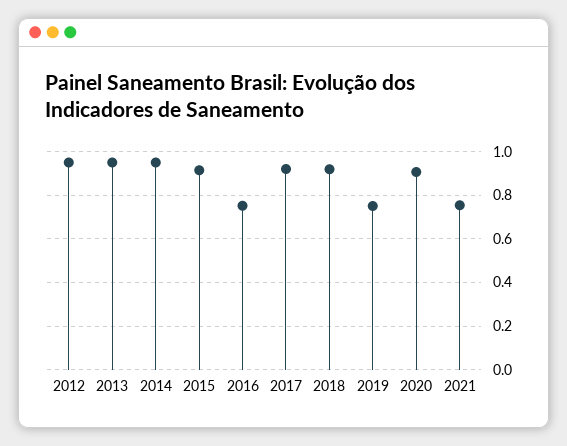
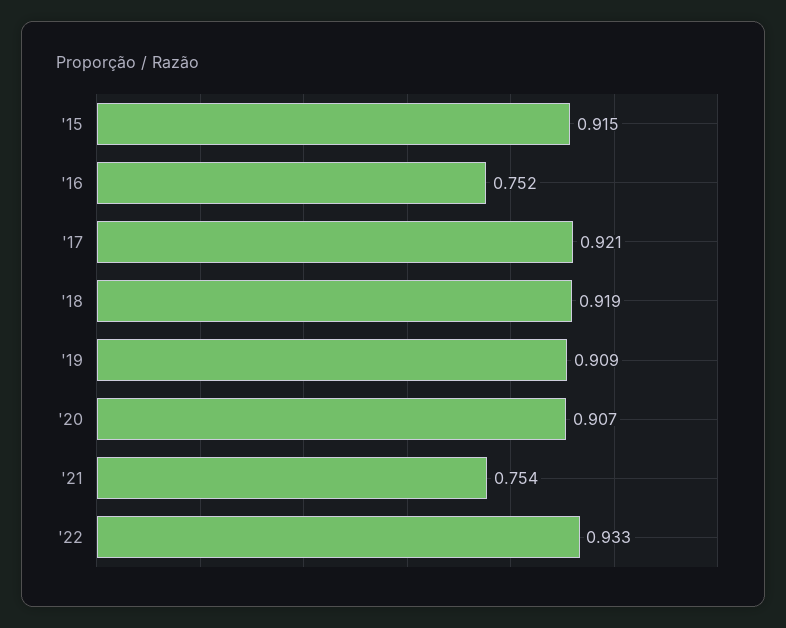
2012: 0.95 -> none
2013: 0.95 -> none
2014: 0.95 -> none
2019: 0.75 -> 0.909
'22: none -> 0.933

